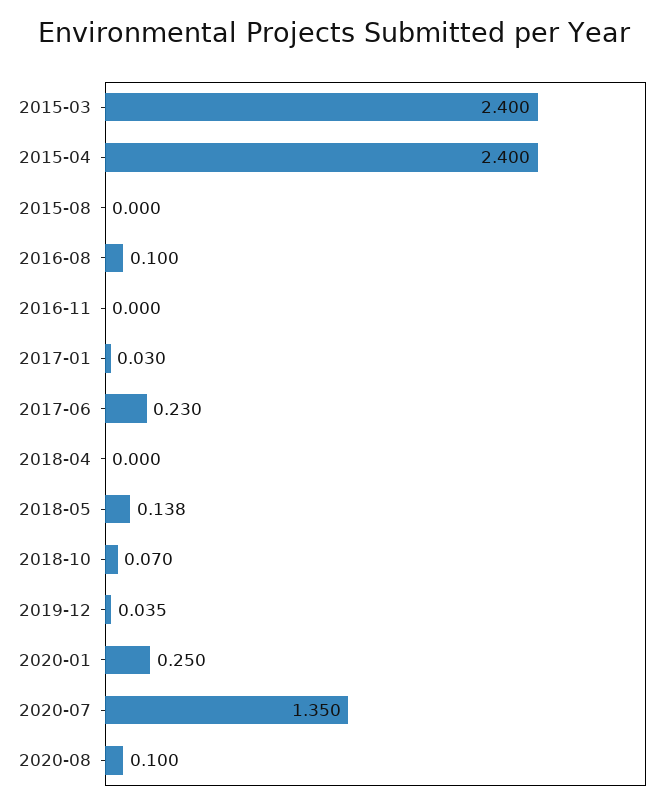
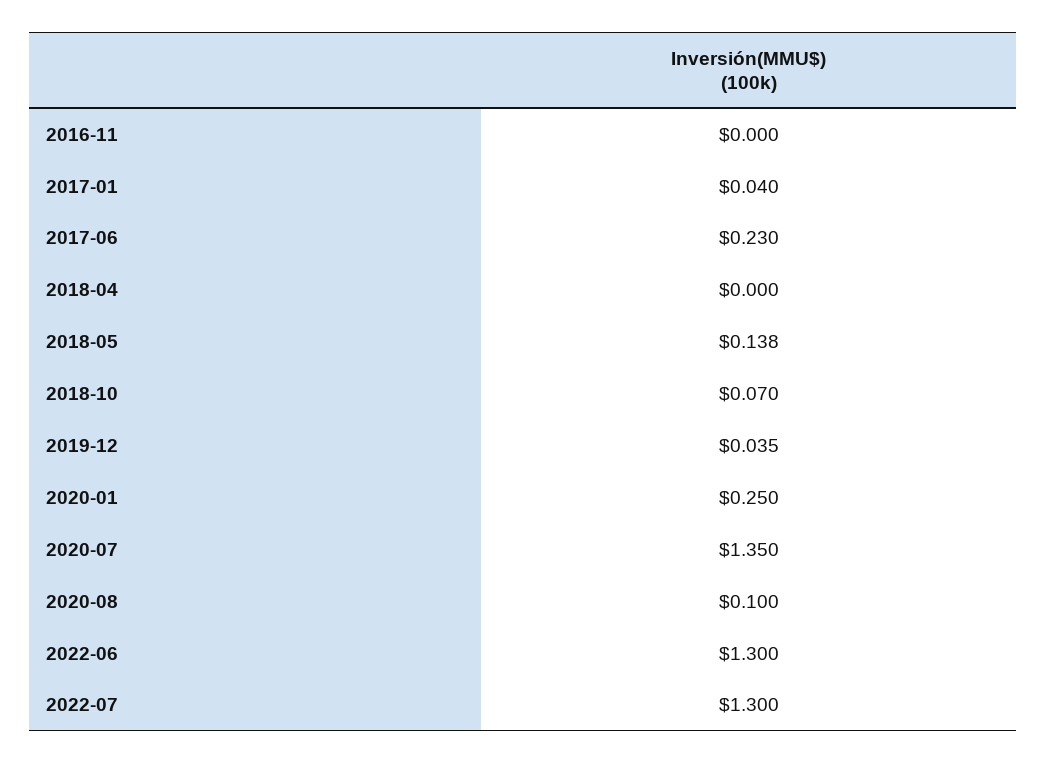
2015-03: 2.4 -> none
2015-04: 2.4 -> none
2015-08: 0 -> none
2016-08: 0.1 -> none
2017-01: 0.03 -> 0.04
2022-06: none -> 1.3
2022-07: none -> 1.3

